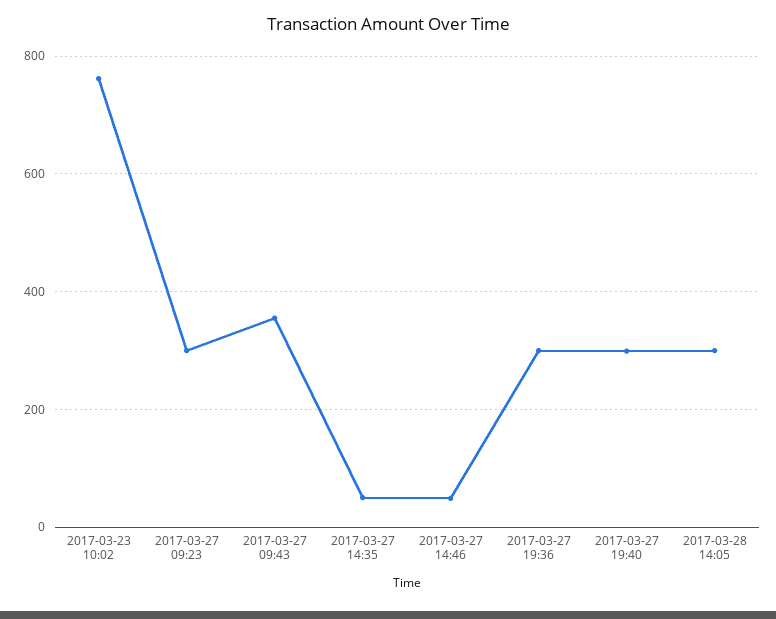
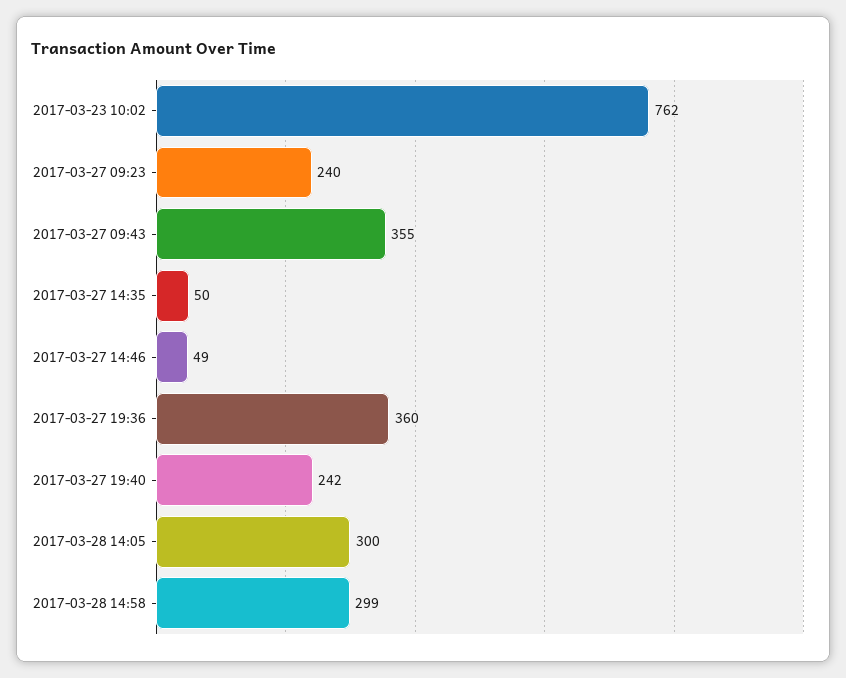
2017-03-27 09:23: 300 -> 240
2017-03-27 19:36: 300 -> 360
2017-03-27 19:40: 300 -> 242
2017-03-28 14:58: none -> 299

